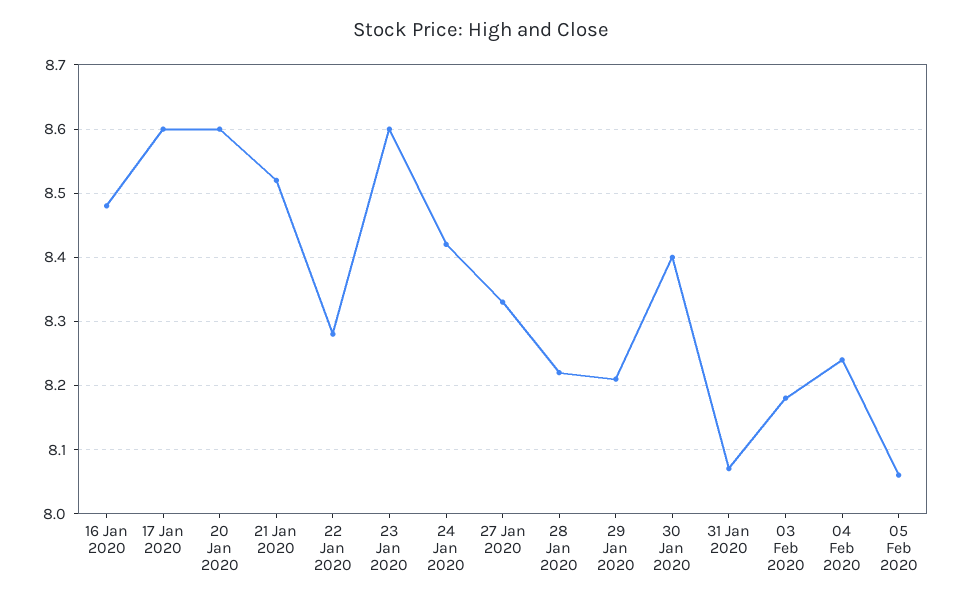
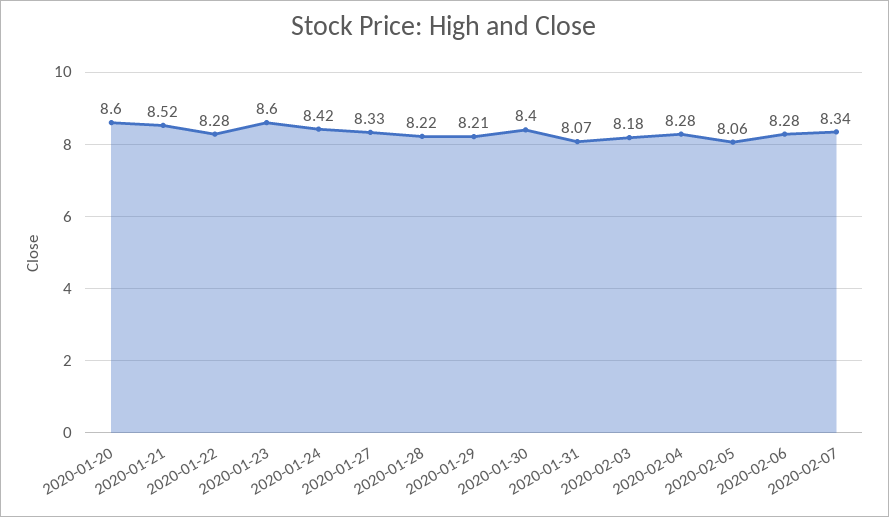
16 Jan 2020: 8.48 -> none
17 Jan 2020: 8.6 -> none
04 Feb 2020: 8.24 -> 8.28
2020-02-06: none -> 8.28
2020-02-07: none -> 8.34

